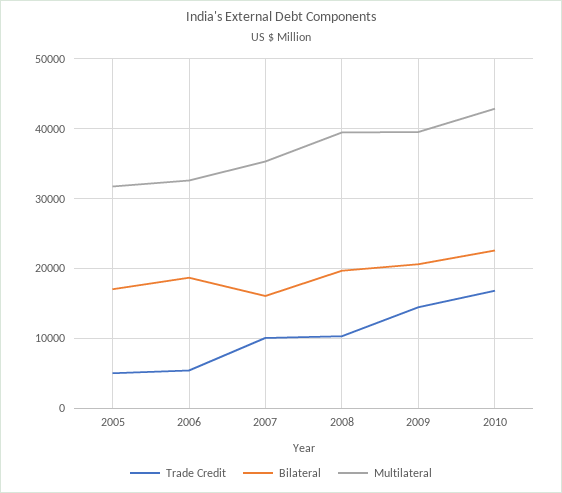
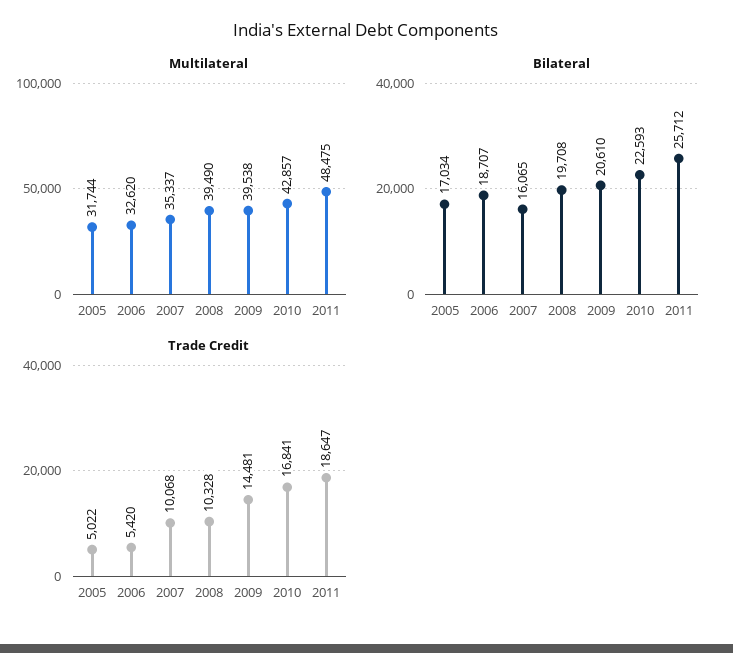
Multilateral, 2011: none -> 48475
Bilateral, 2011: none -> 25712
Trade Credit, 2011: none -> 18647

